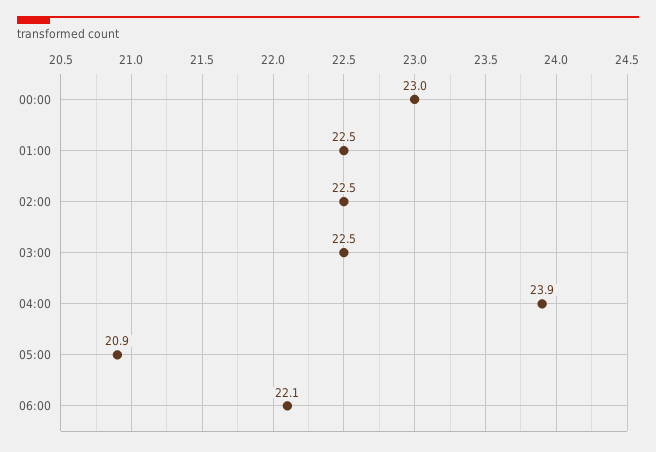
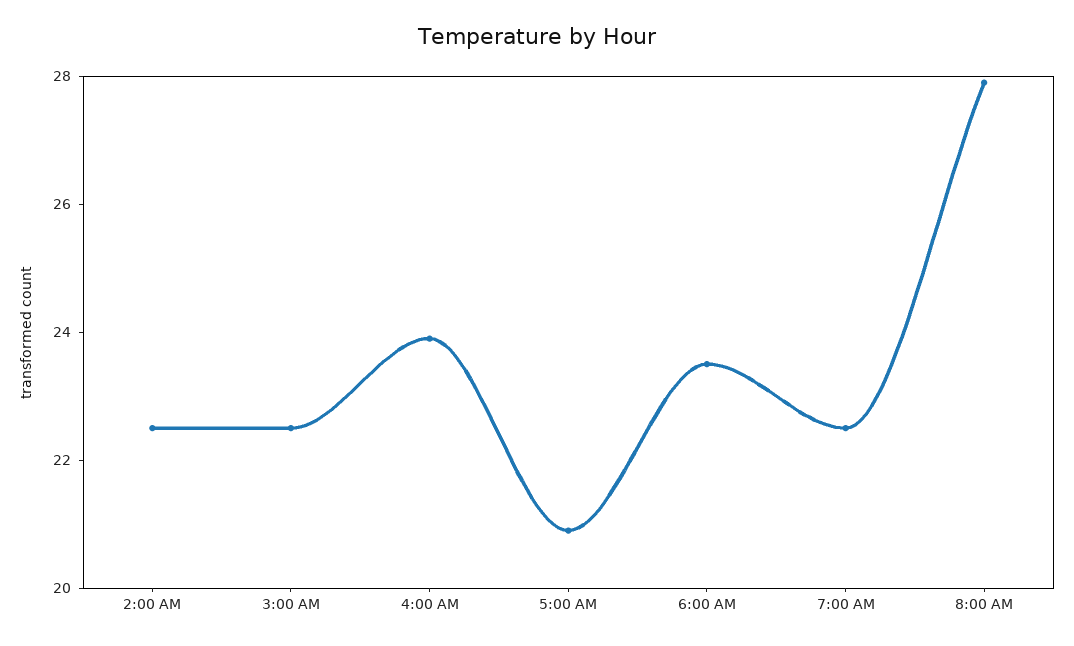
00:00: 23 -> none
01:00: 22.5 -> none
06:00: 22.1 -> 23.5
7:00 AM: none -> 22.5
8:00 AM: none -> 28

